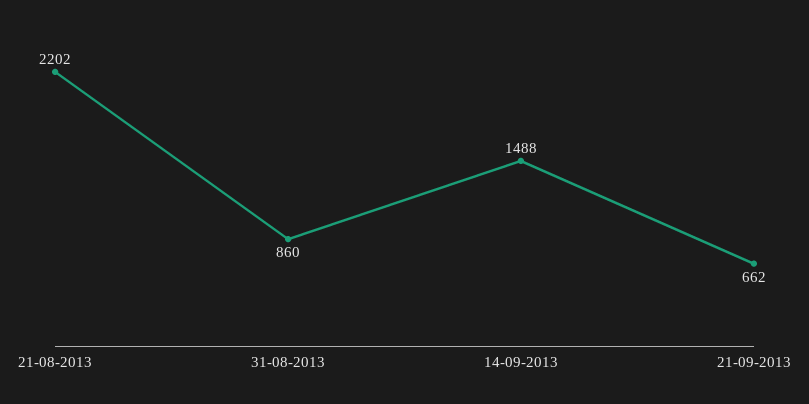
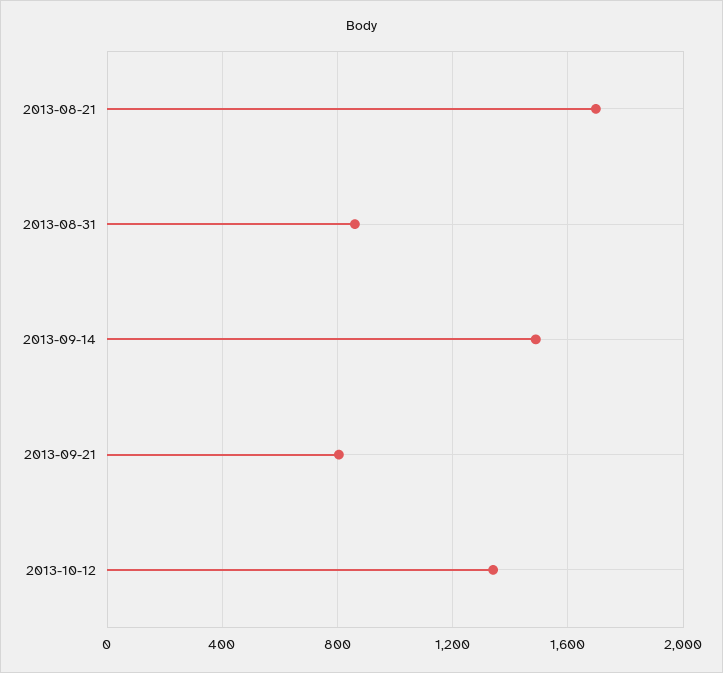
21-08-2013: 2202 -> 1700
21-09-2013: 662 -> 800
2013-10-12: none -> 1350

